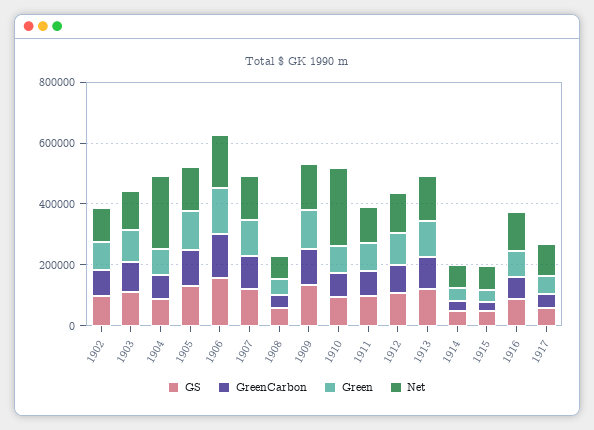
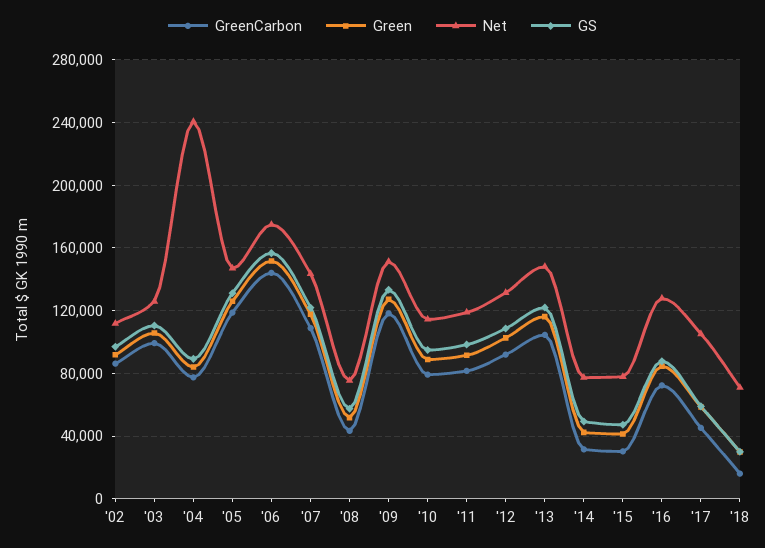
Net, 1910: 250000 -> 115000
GreenCarbon, '18: none -> 15000
Green, '18: none -> 30000
Net, '18: none -> 70000
GS, '18: none -> 30000

